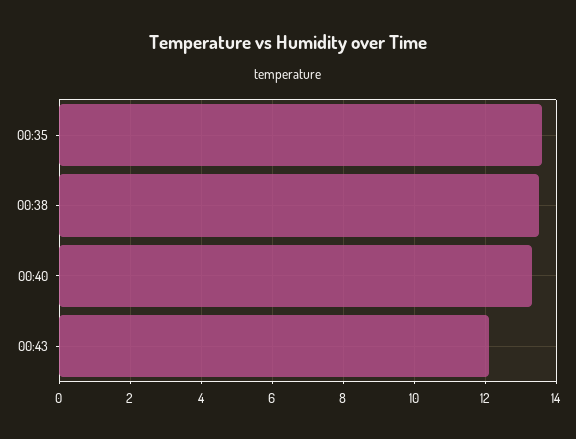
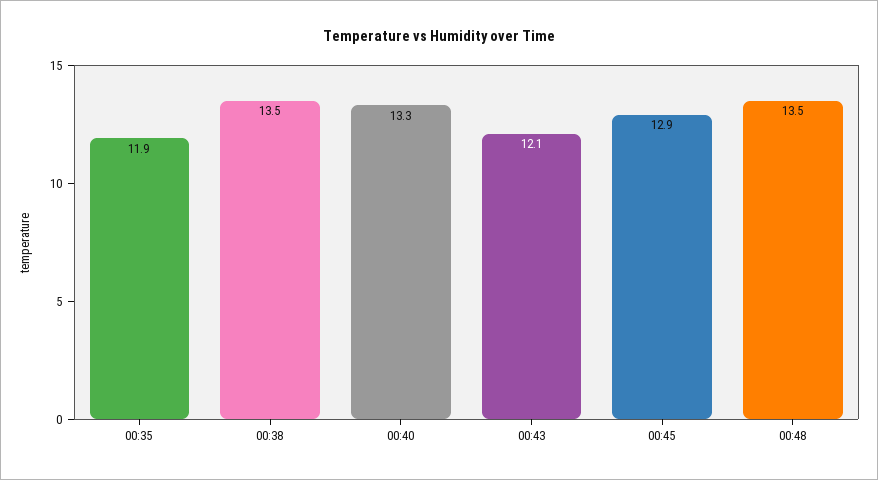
00:35: 13.5 -> 11.9
00:45: none -> 12.9
00:48: none -> 13.5

